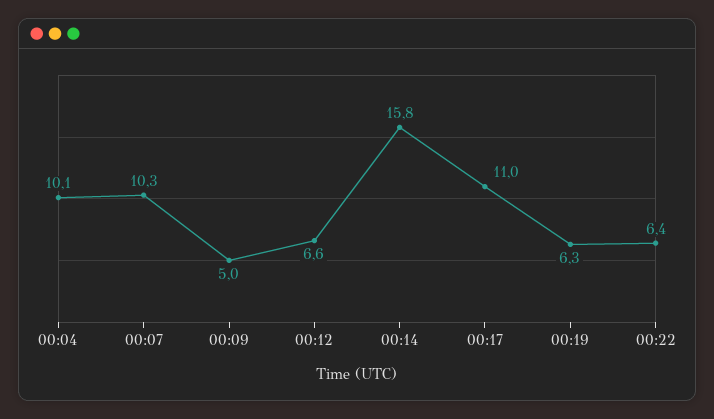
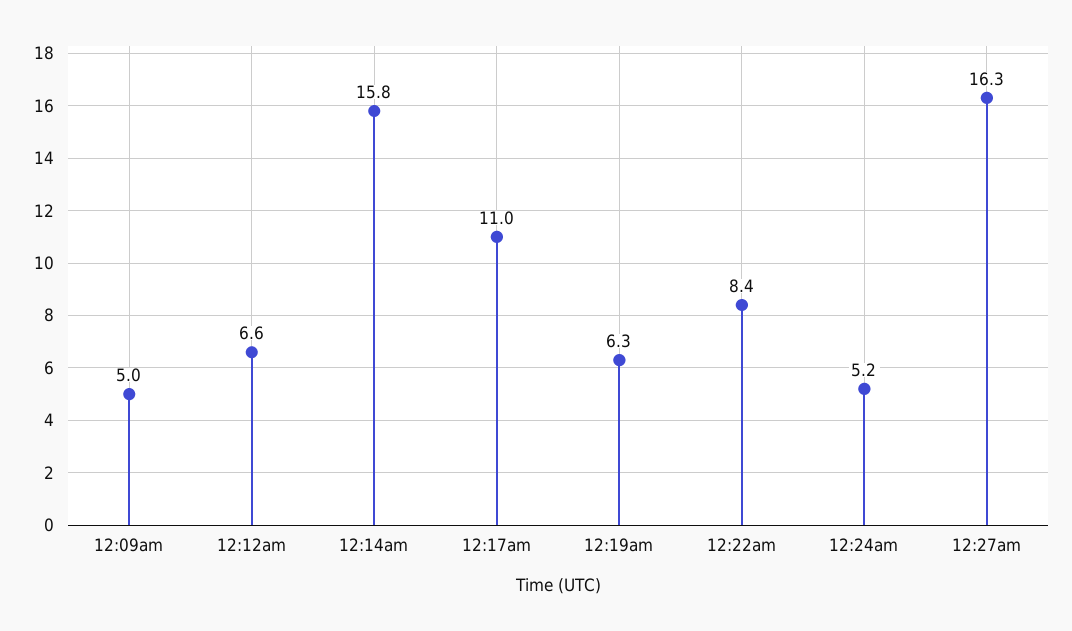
00:04: 10.1 -> none
00:07: 10.3 -> none
00:22: 6.4 -> 8.4
12:24am: none -> 5.2
12:27am: none -> 16.3

